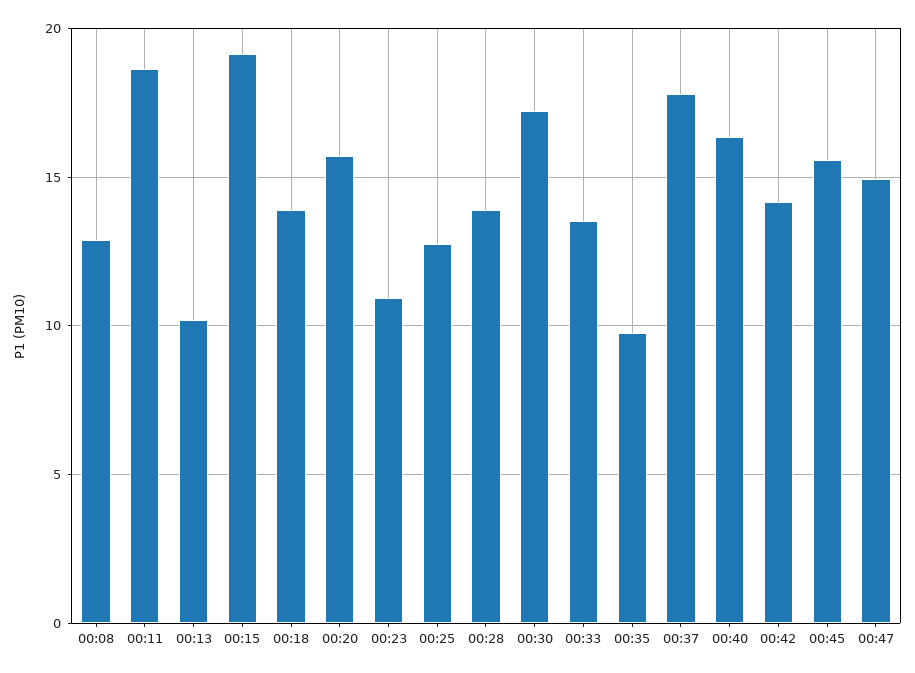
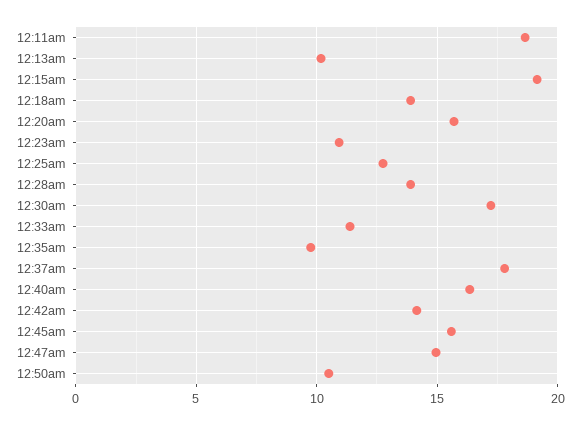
00:08: 13 -> none
00:33: 13.5 -> 11.5
12:50am: none -> 10.5

